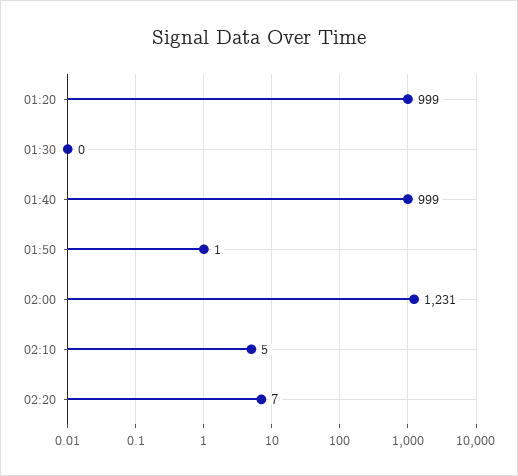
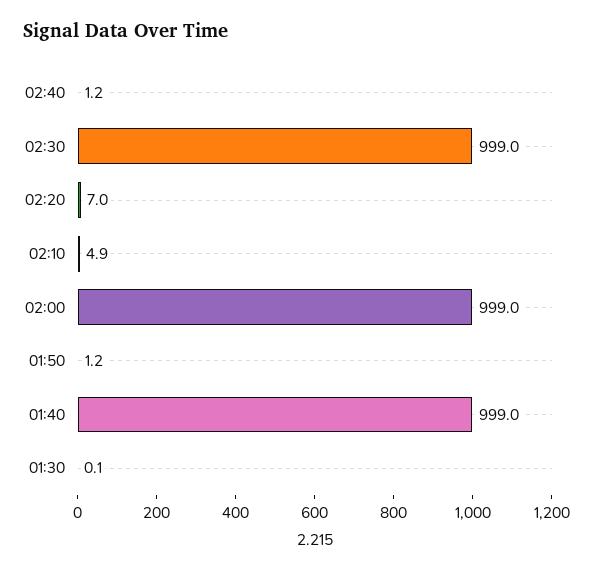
01:20: 999 -> none
02:00: 1231 -> 999
02:40: none -> 1.2
02:30: none -> 999

